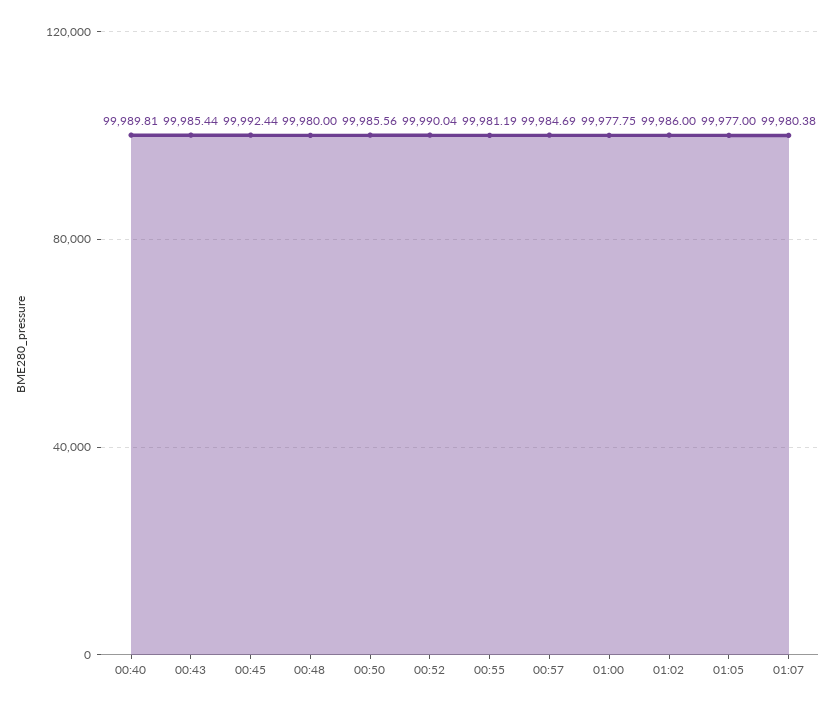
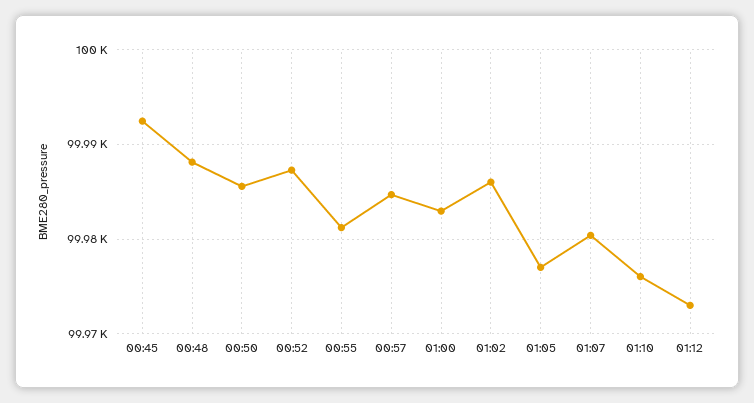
00:40: 99989.81 -> none
00:43: 99985.44 -> none
00:48: 99980 -> 99988
00:52: 99990.04 -> 99987
01:00: 99977.75 -> 99983
01:10: none -> 99976
01:12: none -> 99973

